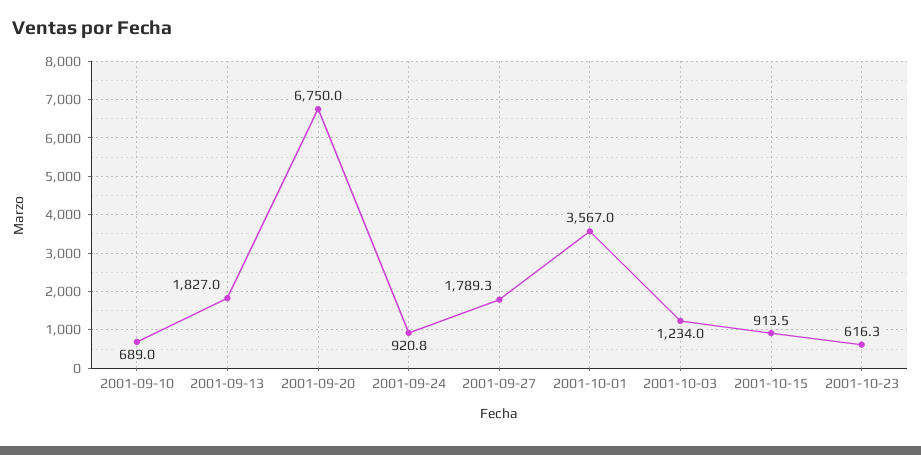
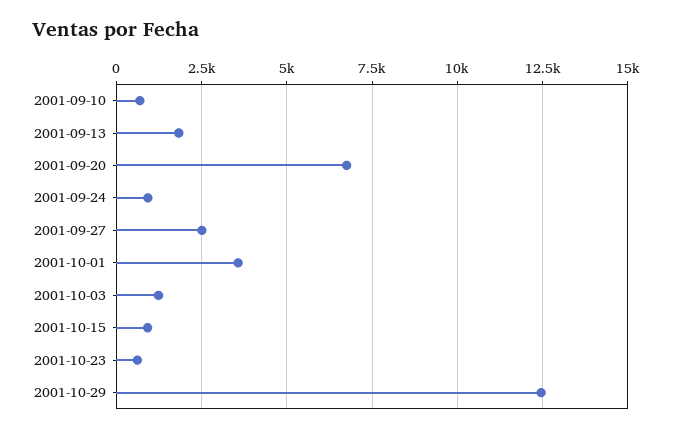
2001-09-27: 1789.3 -> 2500
2001-10-29: none -> 12500

